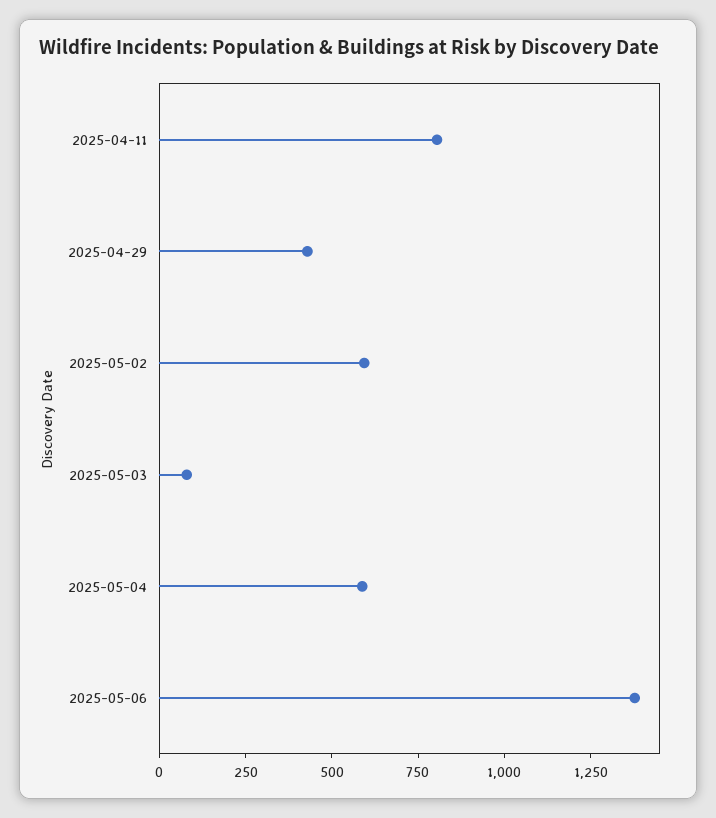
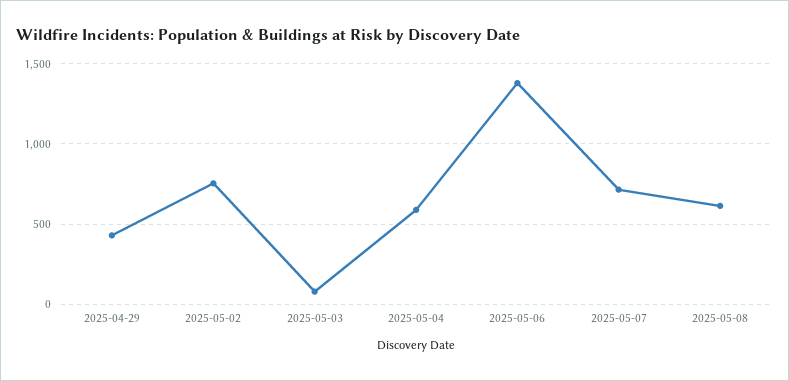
2025-04-11: 800 -> none
2025-05-02: 600 -> 750
2025-05-07: none -> 700
2025-05-08: none -> 600

